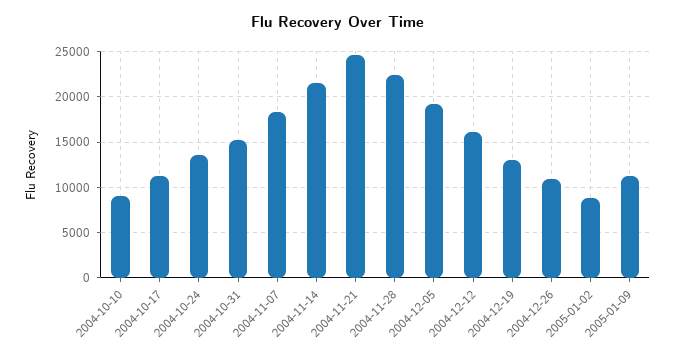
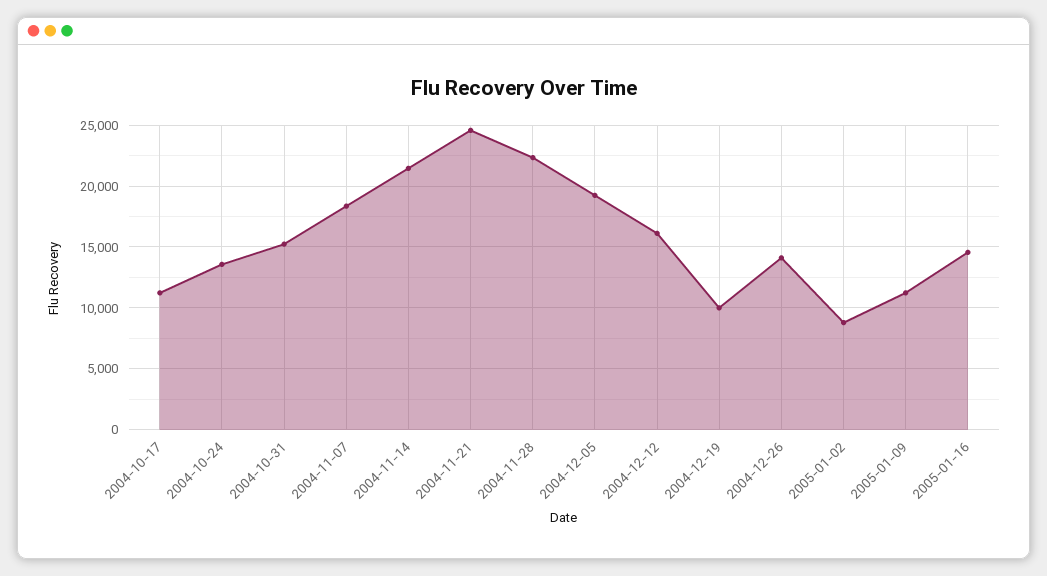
2004-10-10: 9000 -> none
2004-12-19: 13000 -> 10000
2004-12-26: 11000 -> 14000
2005-01-16: none -> 14500

